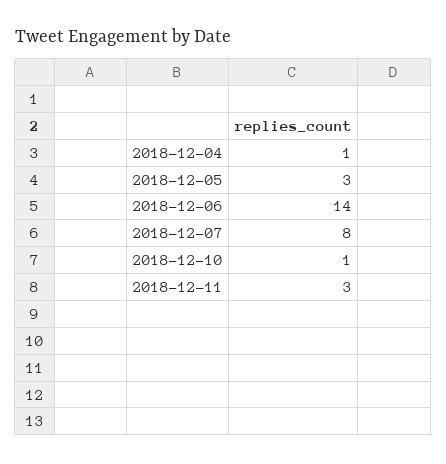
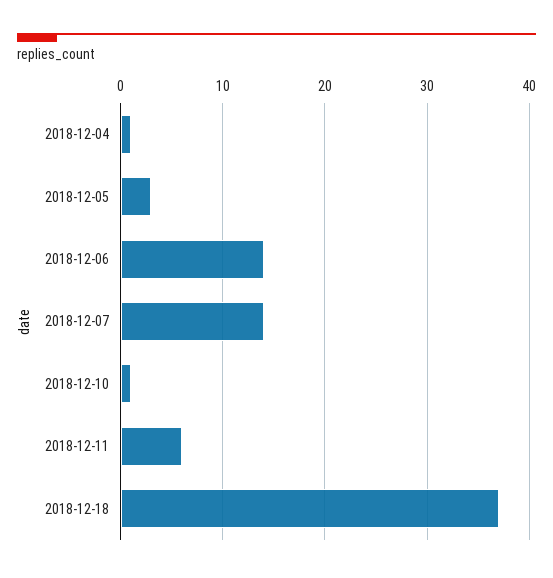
2018-12-07: 8 -> 14
2018-12-11: 3 -> 6
2018-12-18: none -> 37

